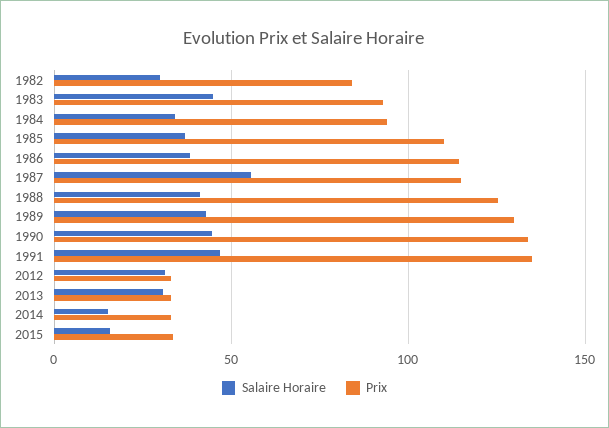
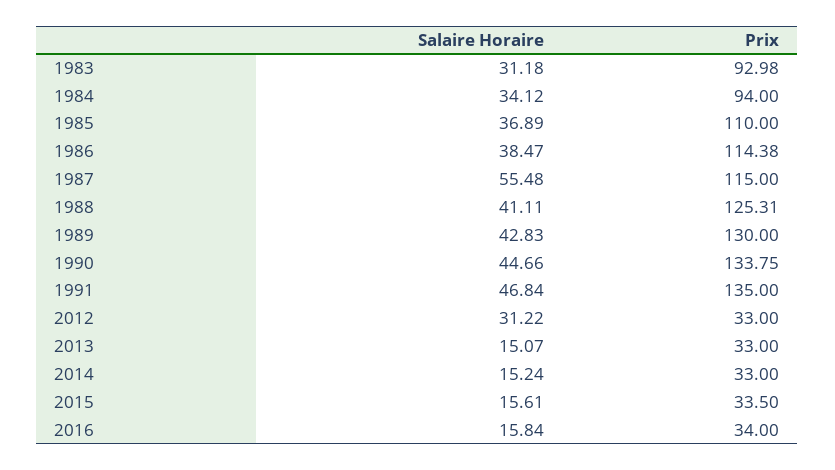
Salaire Horaire, 1982: 30 -> none
Prix, 1982: 85 -> none
Salaire Horaire, 1983: 45 -> 31.18
Salaire Horaire, 2013: 30 -> 15.07
Salaire Horaire, 2016: none -> 15.84
Prix, 2016: none -> 34

